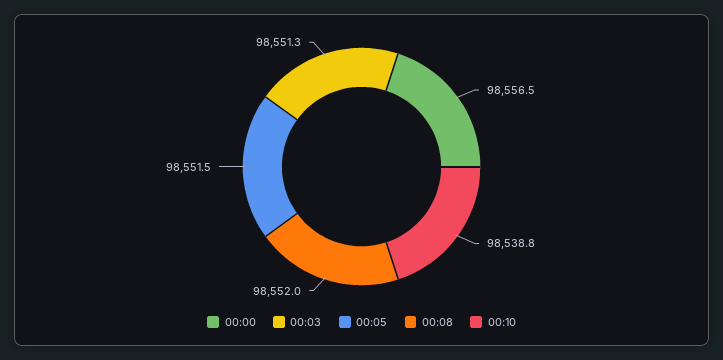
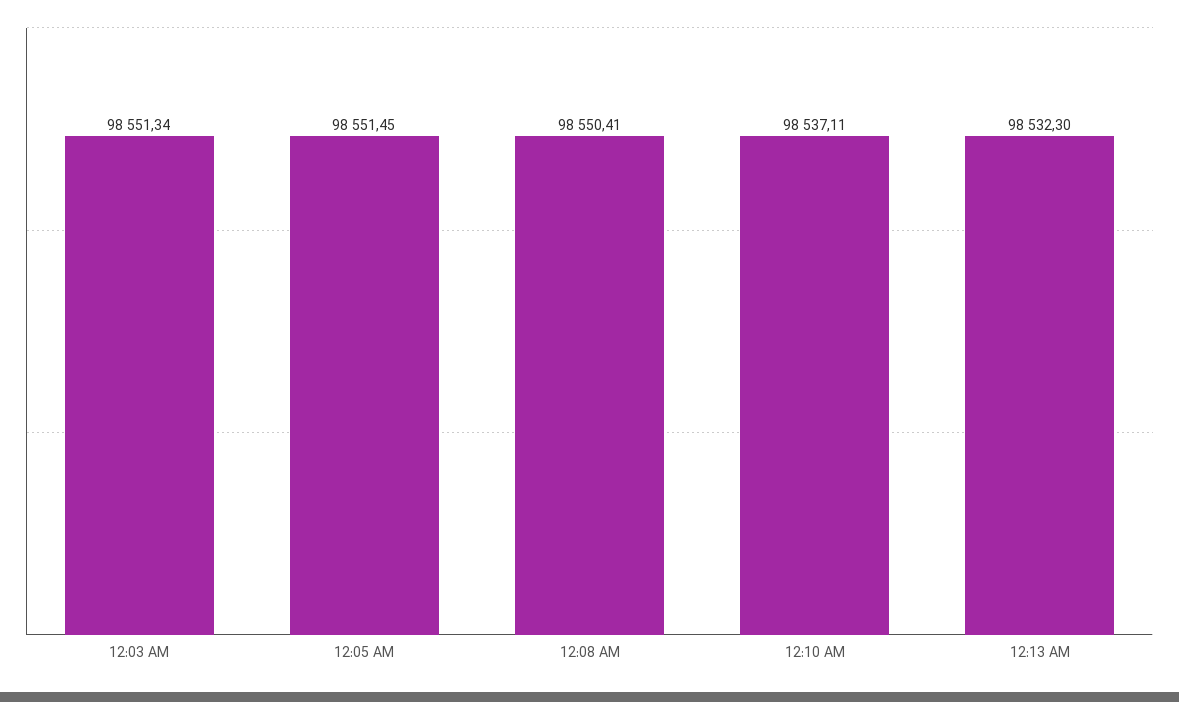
00:00: 98556.5 -> none
00:08: 98552 -> 98550.41
00:10: 98538.8 -> 98537.11
12:13 AM: none -> 98532.3

